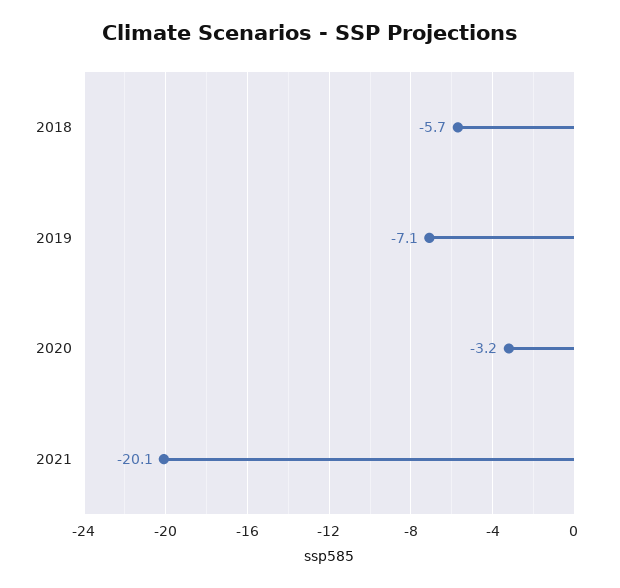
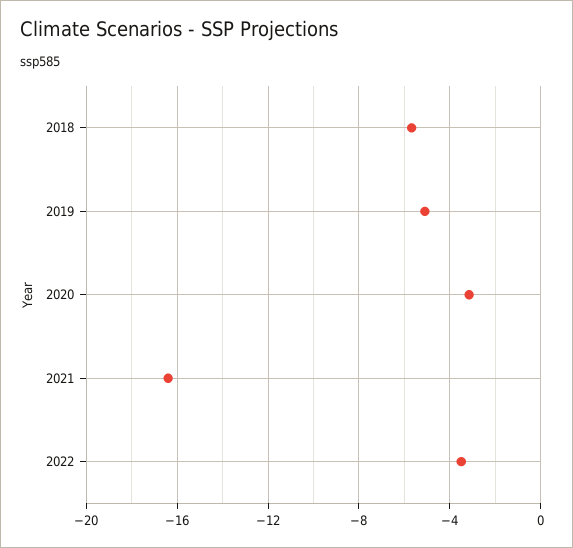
2019: -7.1 -> -5
2021: -20.1 -> -16.5
2022: none -> -3.5

